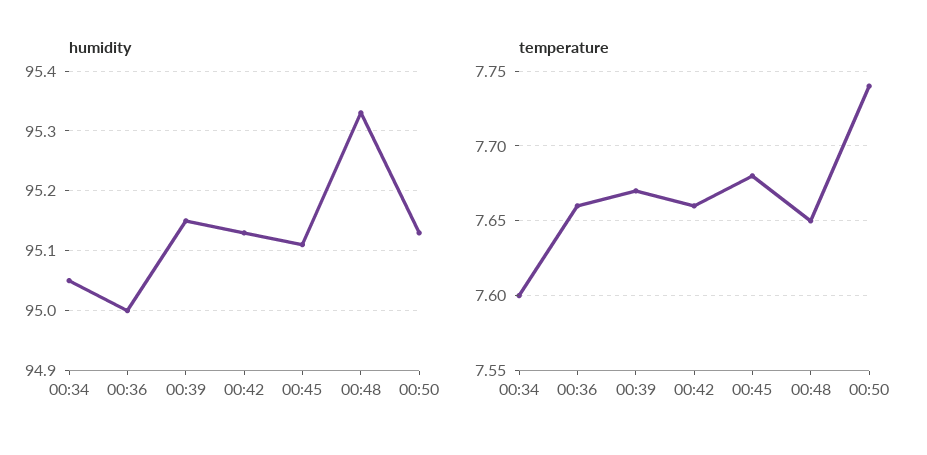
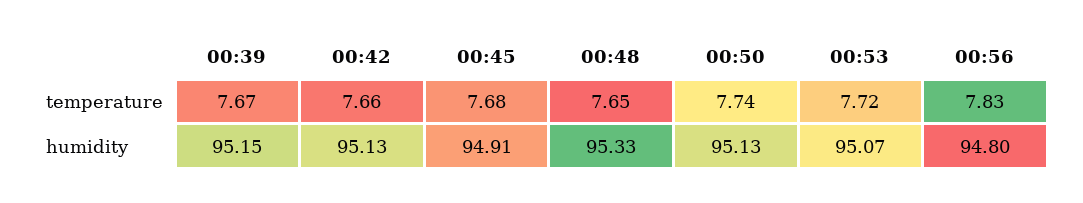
humidity, 00:34: 95.05 -> none
humidity, 00:36: 95 -> none
humidity, 00:45: 95.1 -> 94.91
temperature, 00:34: 7.6 -> none
temperature, 00:36: 7.66 -> none
temperature, 00:53: none -> 7.72
temperature, 00:56: none -> 7.83
humidity, 00:53: none -> 95.07
humidity, 00:56: none -> 94.8

